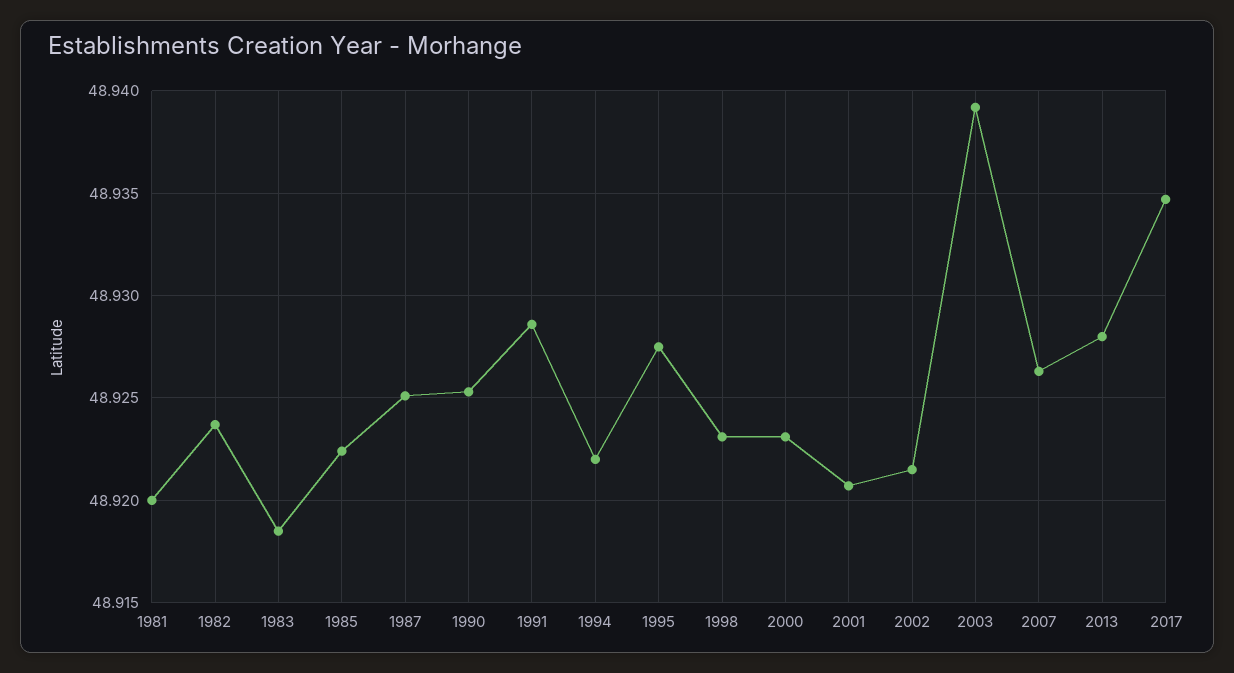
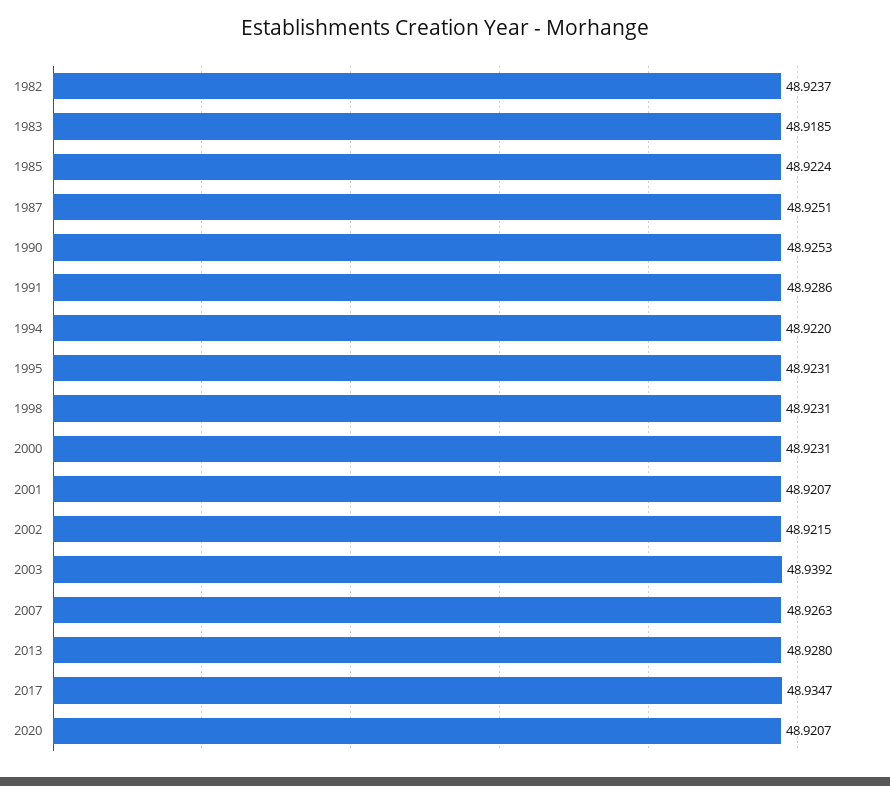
1981: 48.92 -> none
1995: 48.9275 -> 48.9231
2020: none -> 48.9207

